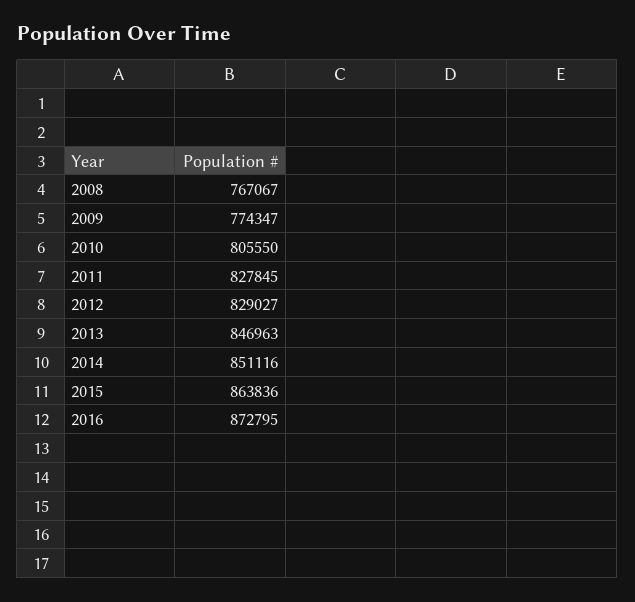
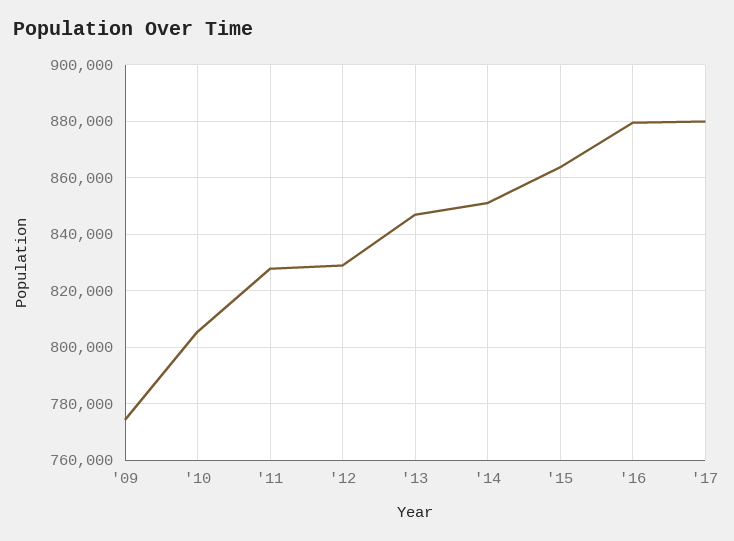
2008: 767067 -> none
2016: 872795 -> 880000
'17: none -> 880000

